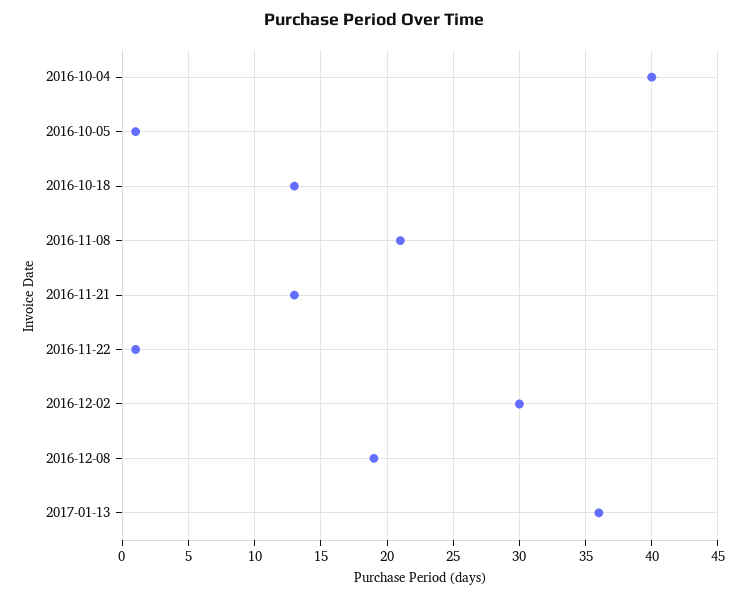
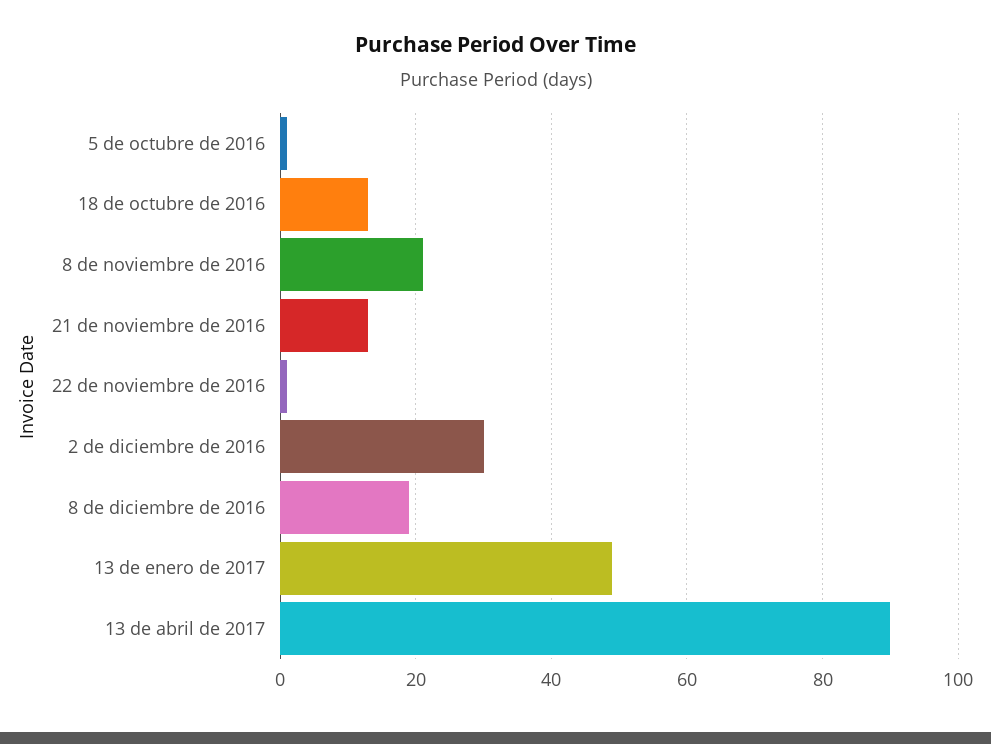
2016-10-04: 40 -> none
2017-01-13: 36 -> 50
13 de abril de 2017: none -> 90

